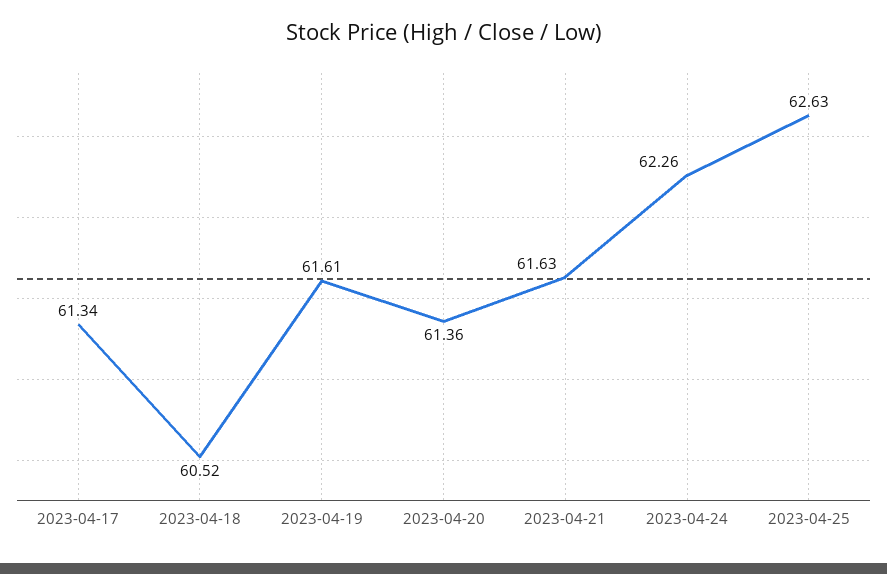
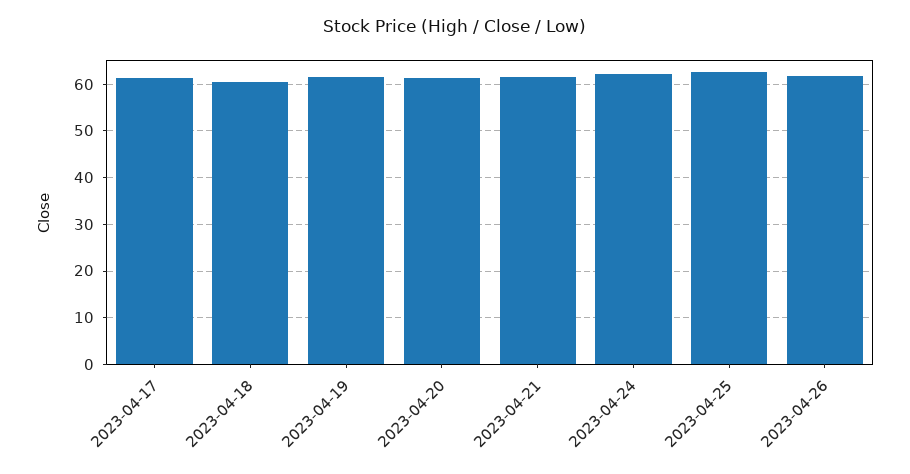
2023-04-26: none -> 62

